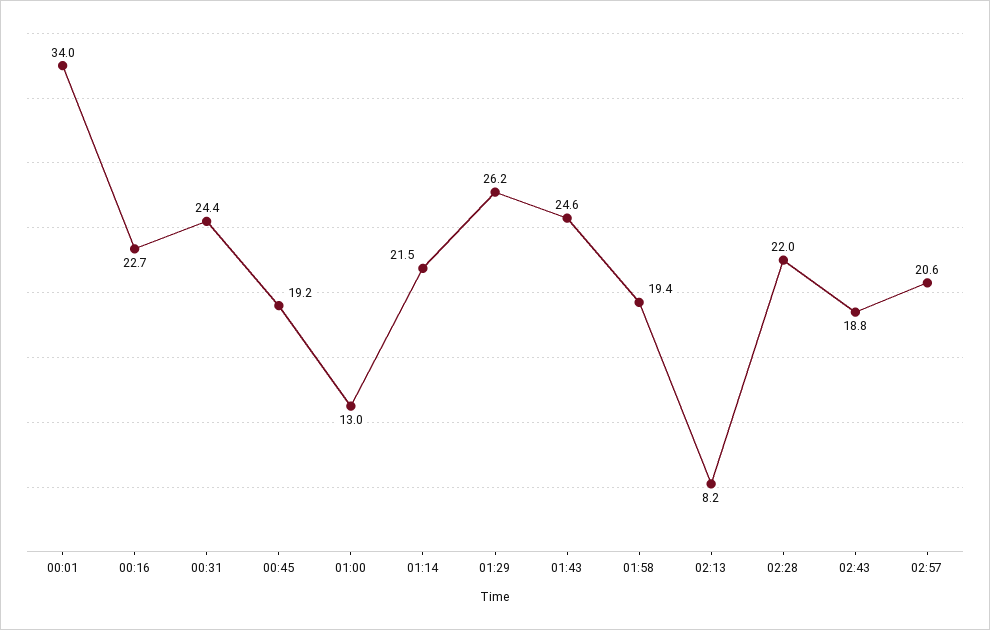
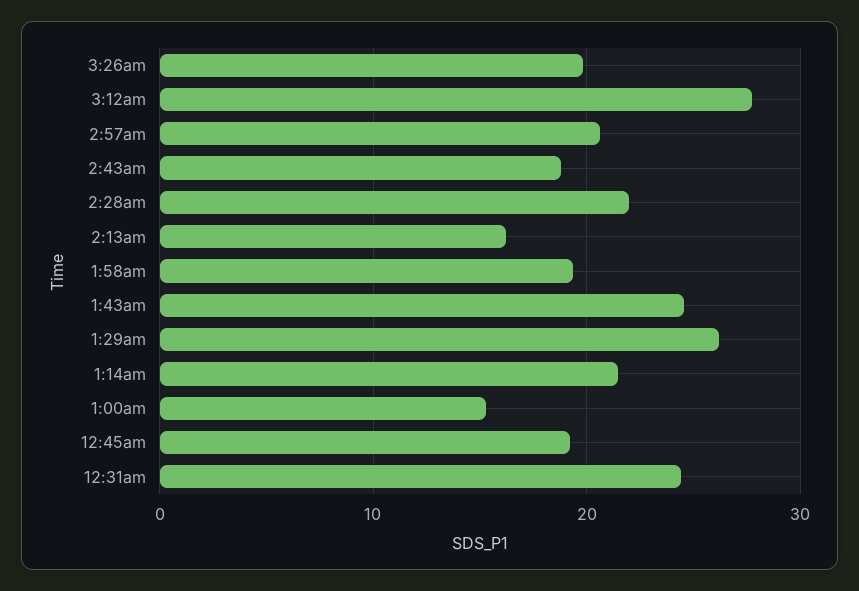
00:01: 34 -> none
00:16: 22.7 -> none
01:00: 13 -> 15
02:13: 8.2 -> 16
3:26am: none -> 20
3:12am: none -> 28

